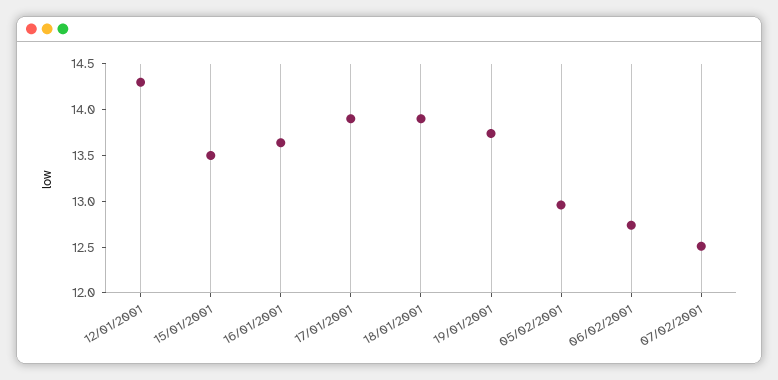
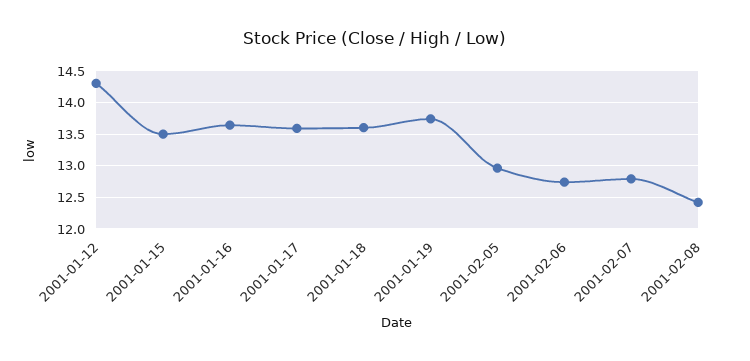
17/01/2001: 13.9 -> 13.6
18/01/2001: 13.9 -> 13.6
07/02/2001: 12.5 -> 12.8
2001-02-08: none -> 12.4

